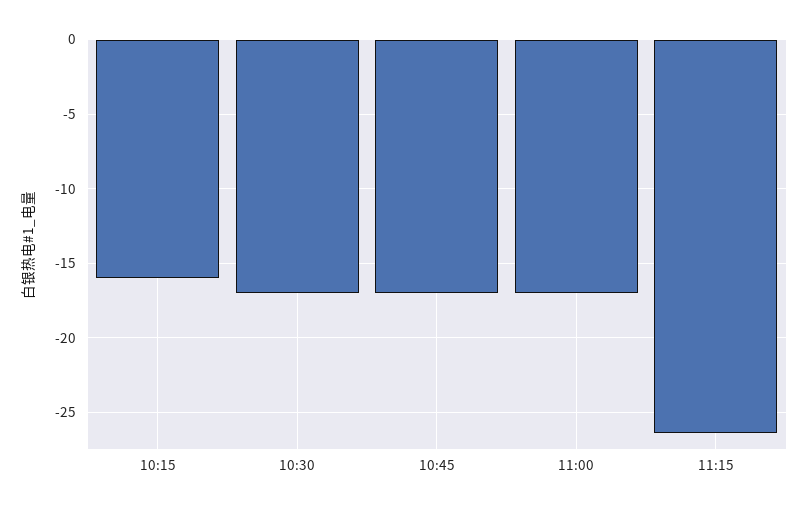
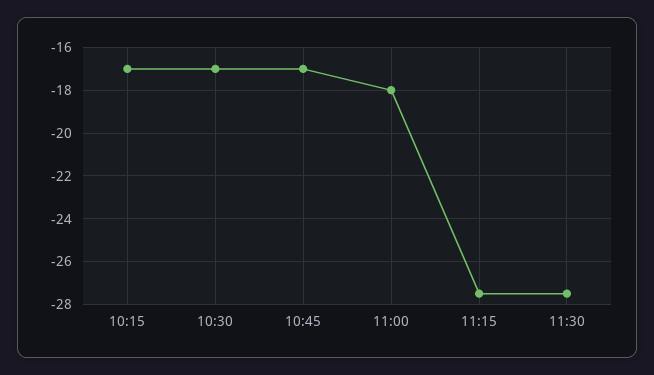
10:15: -16 -> -17
11:00: -17 -> -18
11:15: -26.5 -> -27.5
11:30: none -> -27.5

